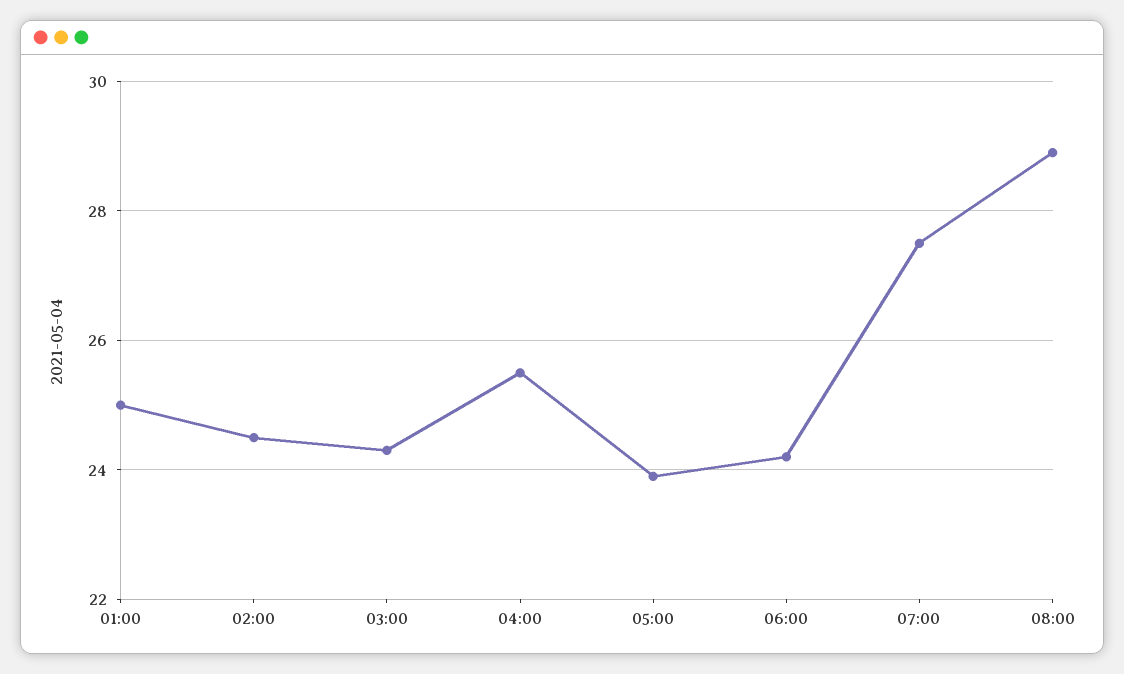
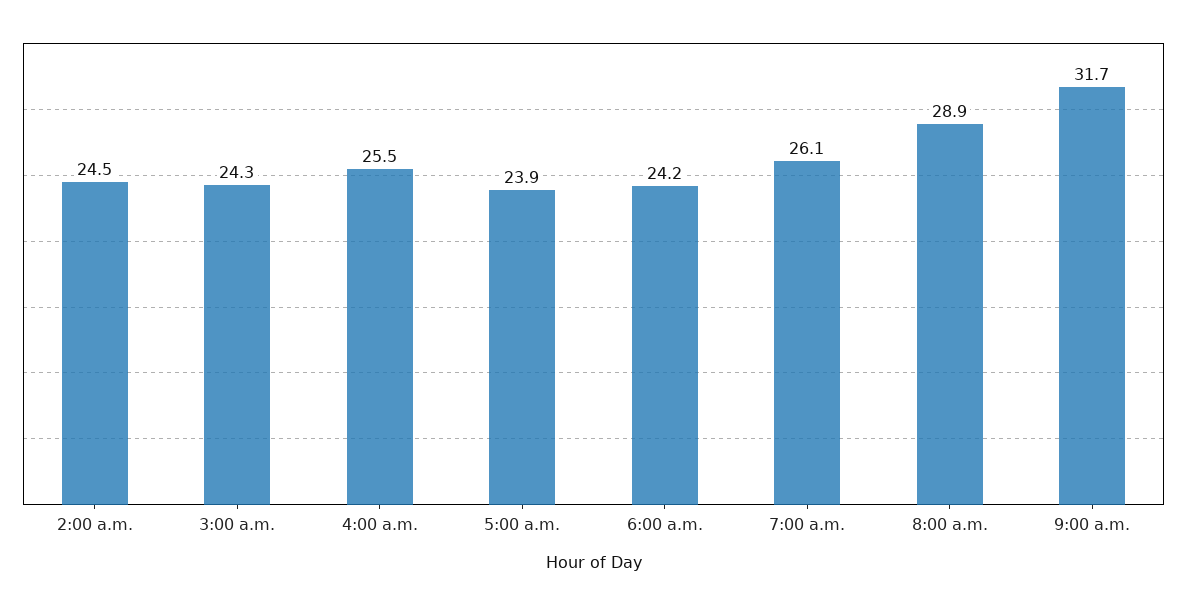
01:00: 25 -> none
07:00: 27.5 -> 26.1
9:00 a.m.: none -> 31.7

